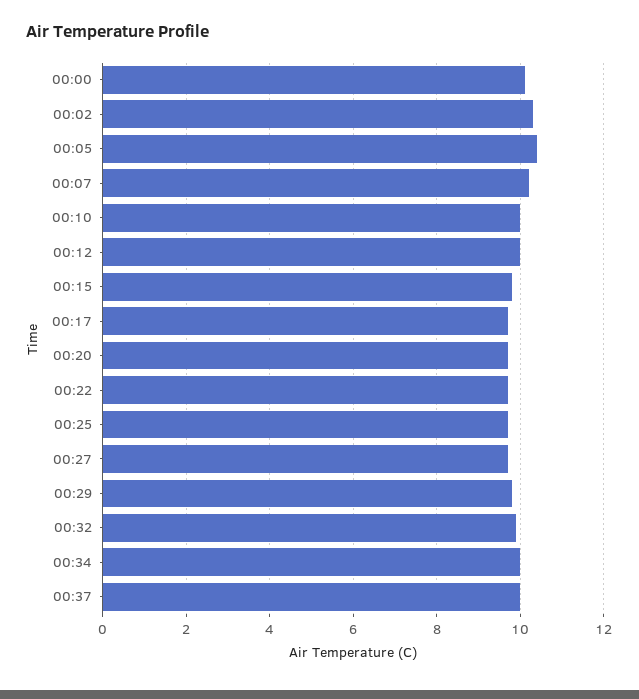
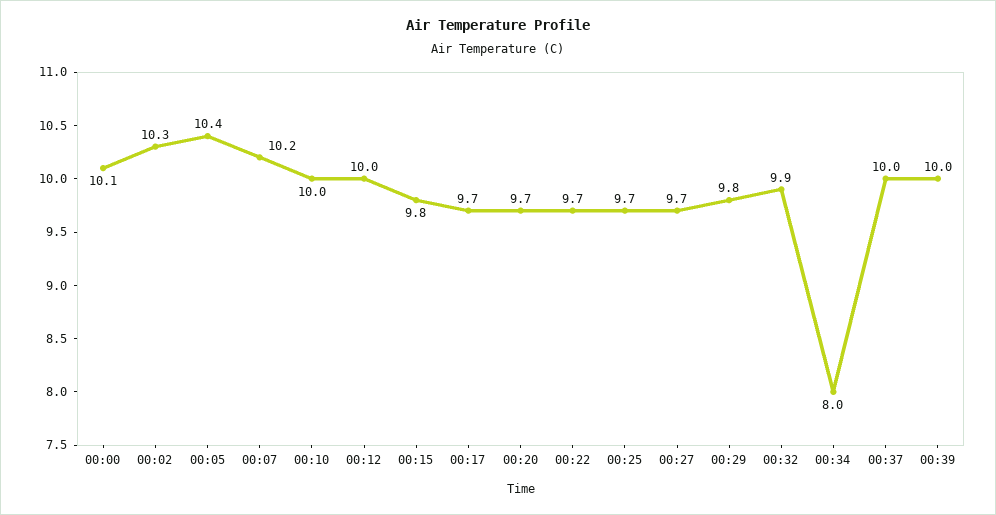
00:34: 10 -> 8
00:39: none -> 10

